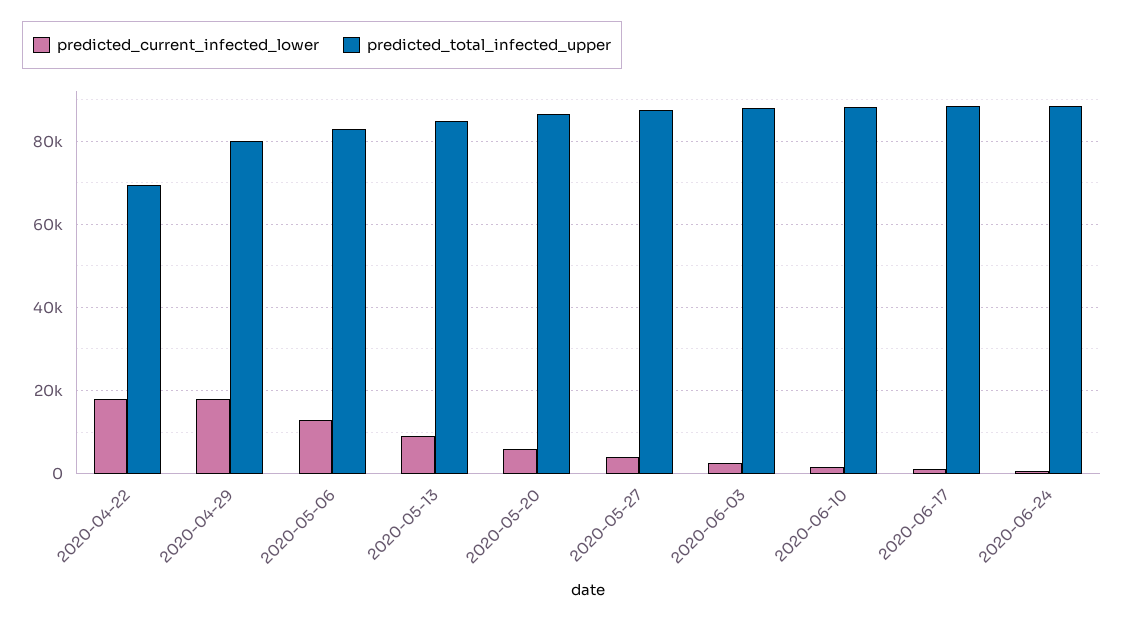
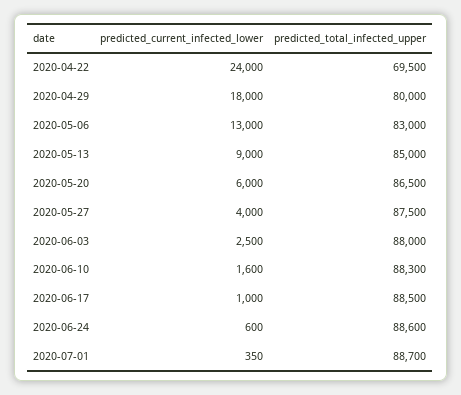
predicted_current_infected_lower, 2020-04-22: 18000 -> 24000
predicted_current_infected_lower, 2020-07-01: none -> 350
predicted_total_infected_upper, 2020-07-01: none -> 88700

